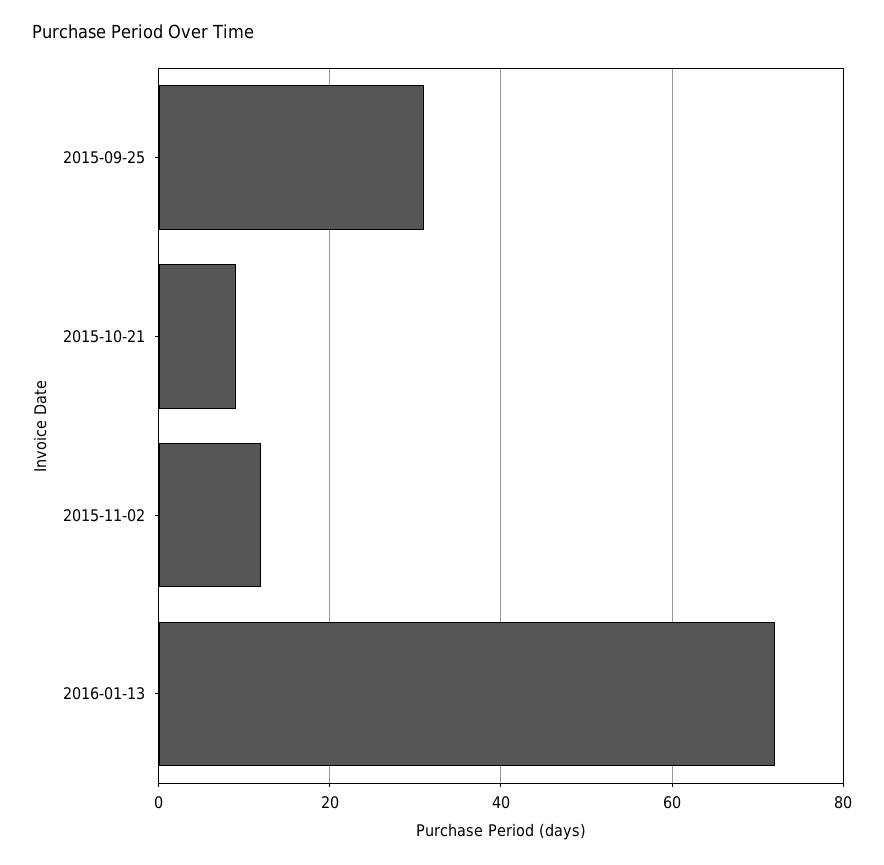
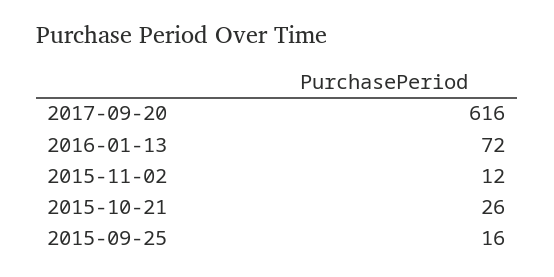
2015-09-25: 30 -> 16
2015-10-21: 10 -> 26
2017-09-20: none -> 616

